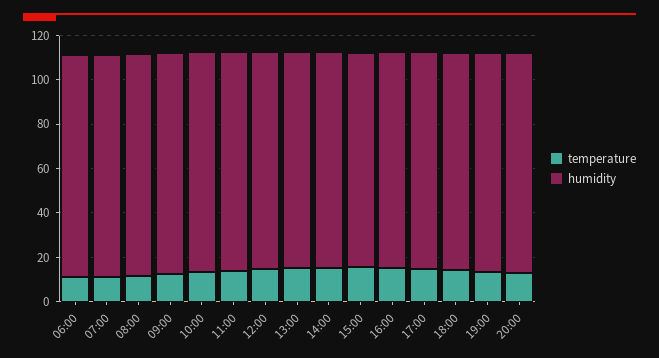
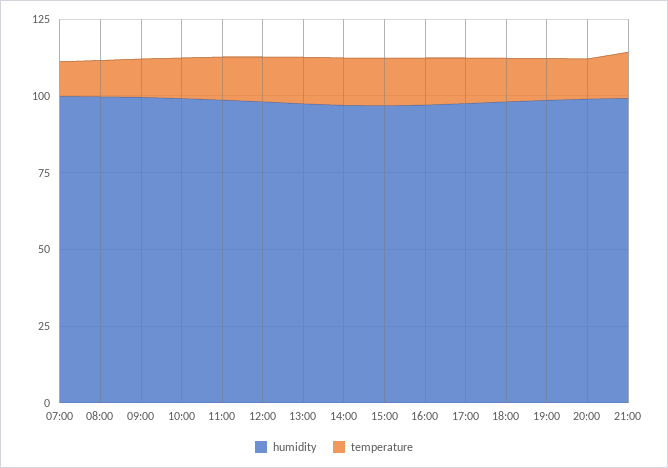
temperature, 06:00: 10 -> none
humidity, 06:00: 100 -> none
humidity, 21:00: none -> 100
temperature, 21:00: none -> 15

